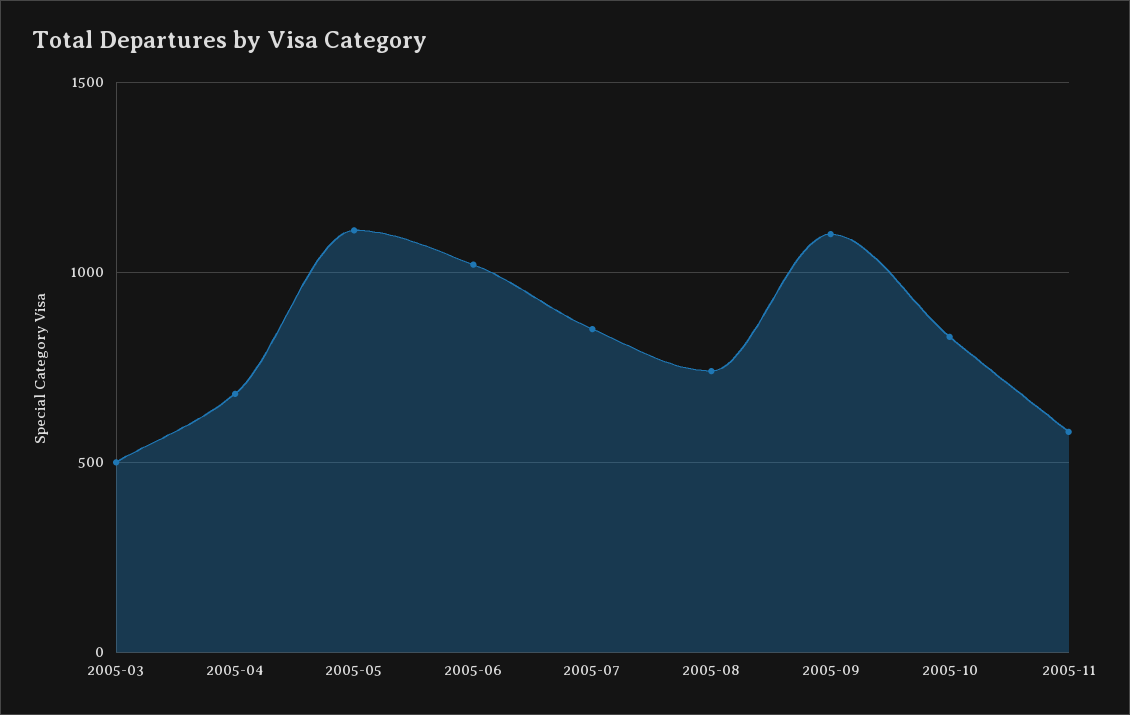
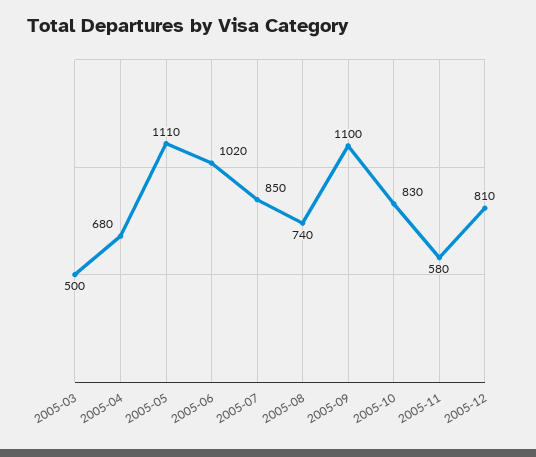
2005-12: none -> 810

